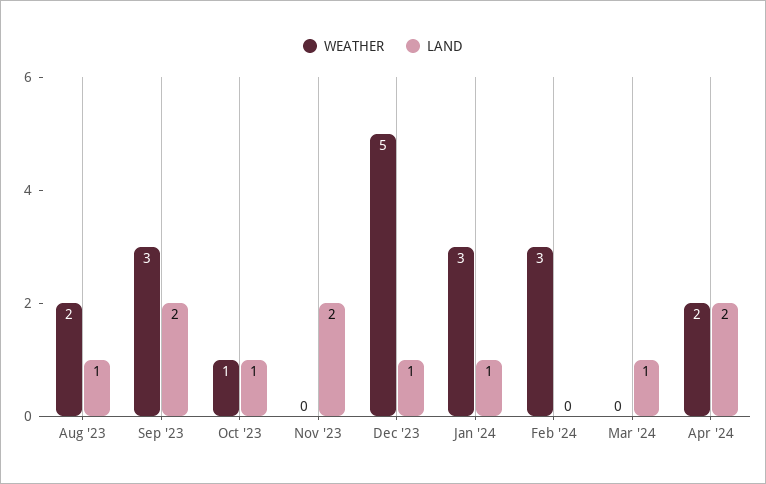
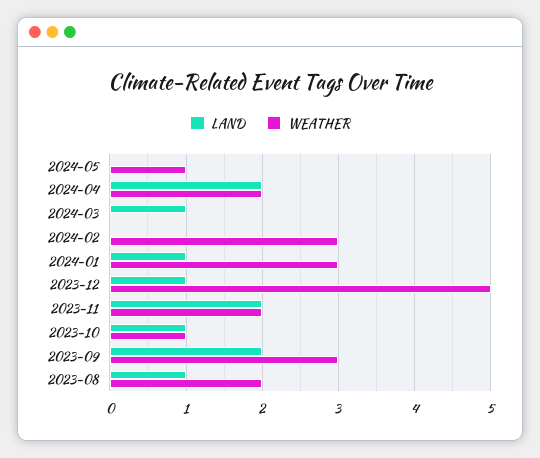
WEATHER, Nov '23: 0 -> 2
LAND, 2024-05: none -> 0
WEATHER, 2024-05: none -> 1

